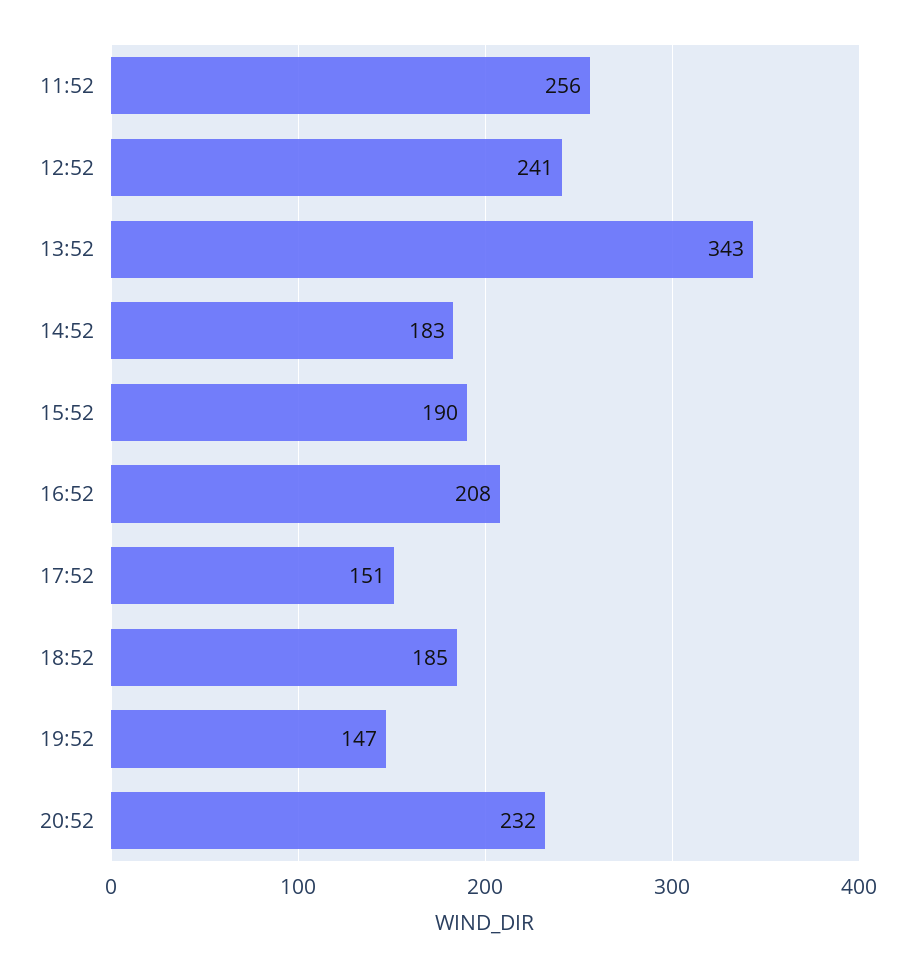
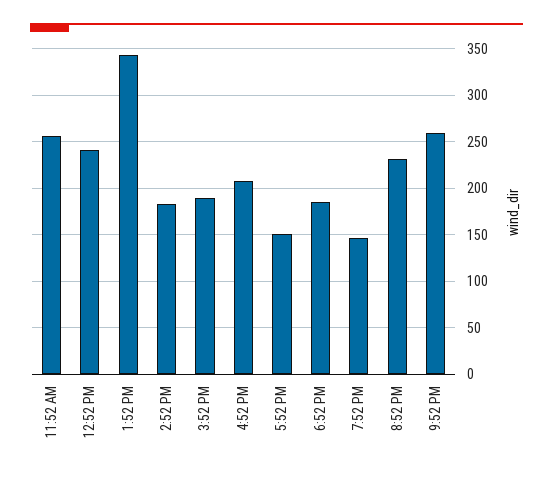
9:52 PM: none -> 260

